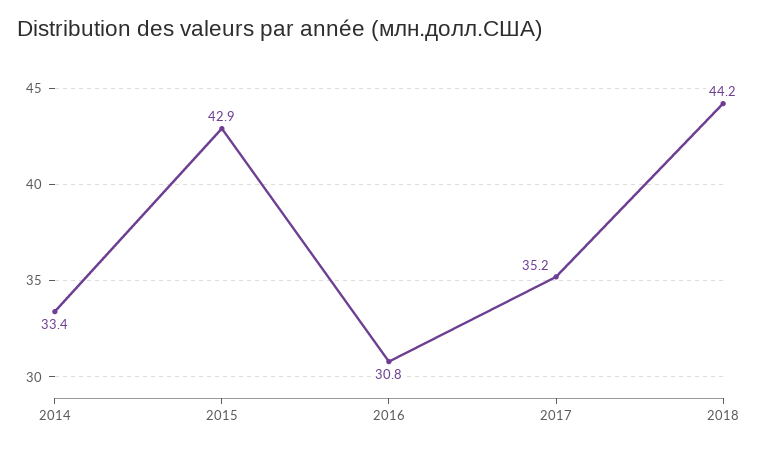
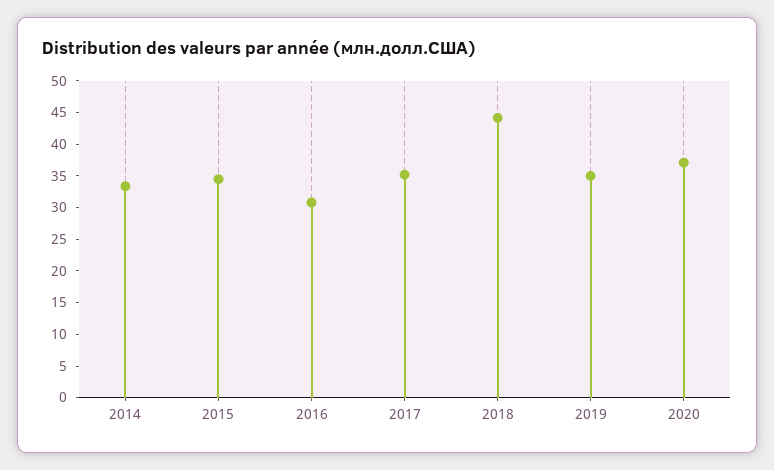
2015: 42.9 -> 35
2019: none -> 35
2020: none -> 37.5

